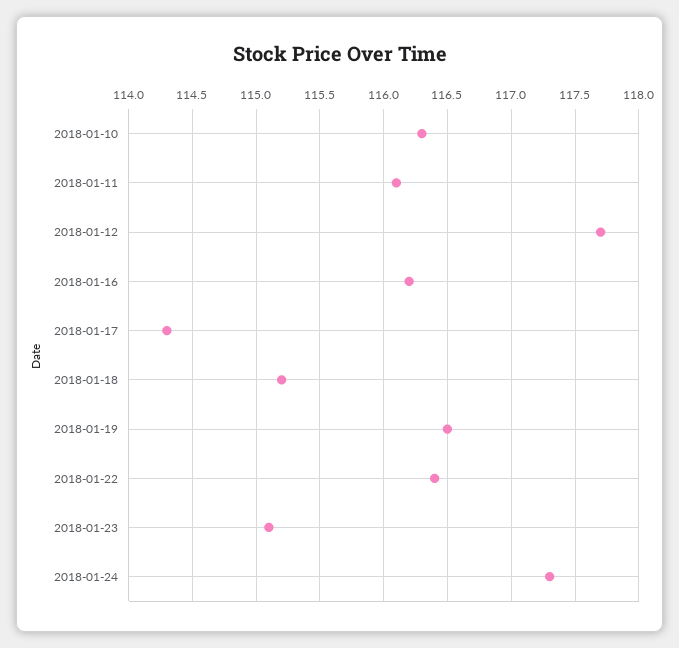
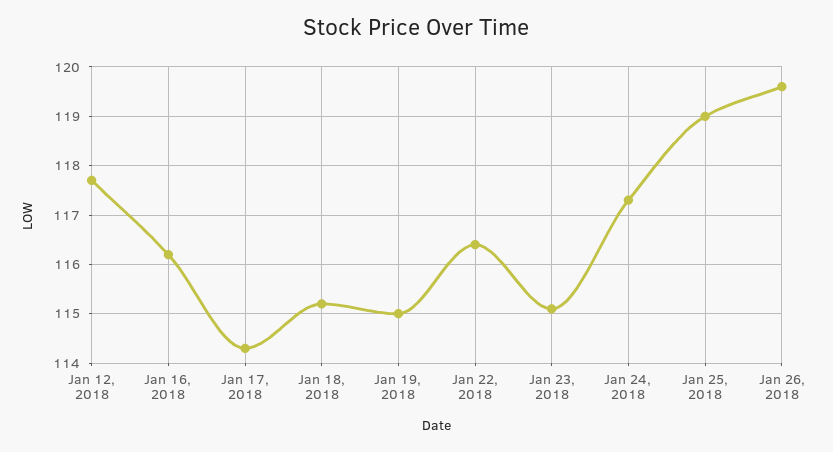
2018-01-10: 116.3 -> none
2018-01-11: 116.1 -> none
2018-01-19: 116.5 -> 115
Jan 25, 2018: none -> 119
Jan 26, 2018: none -> 119.5

